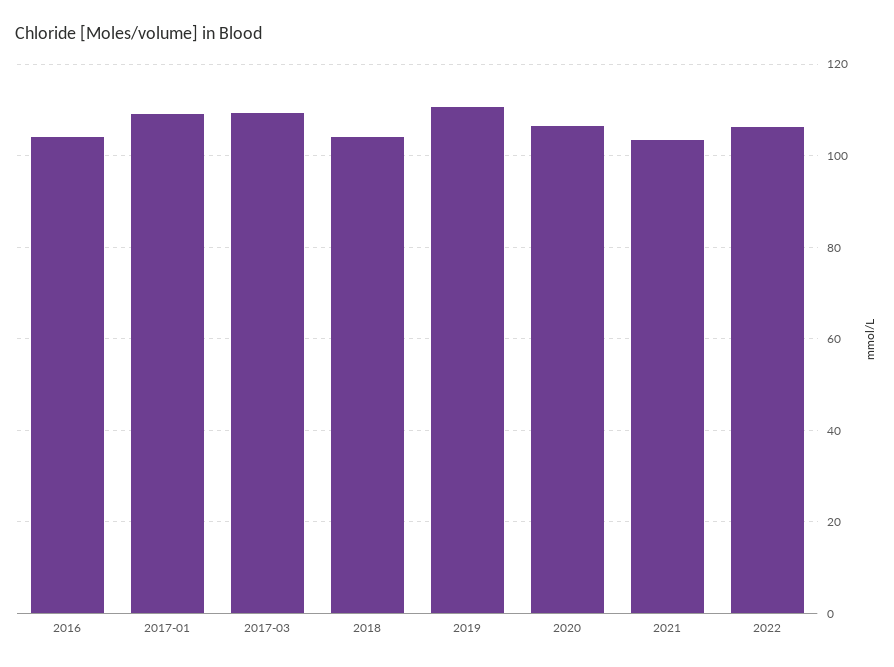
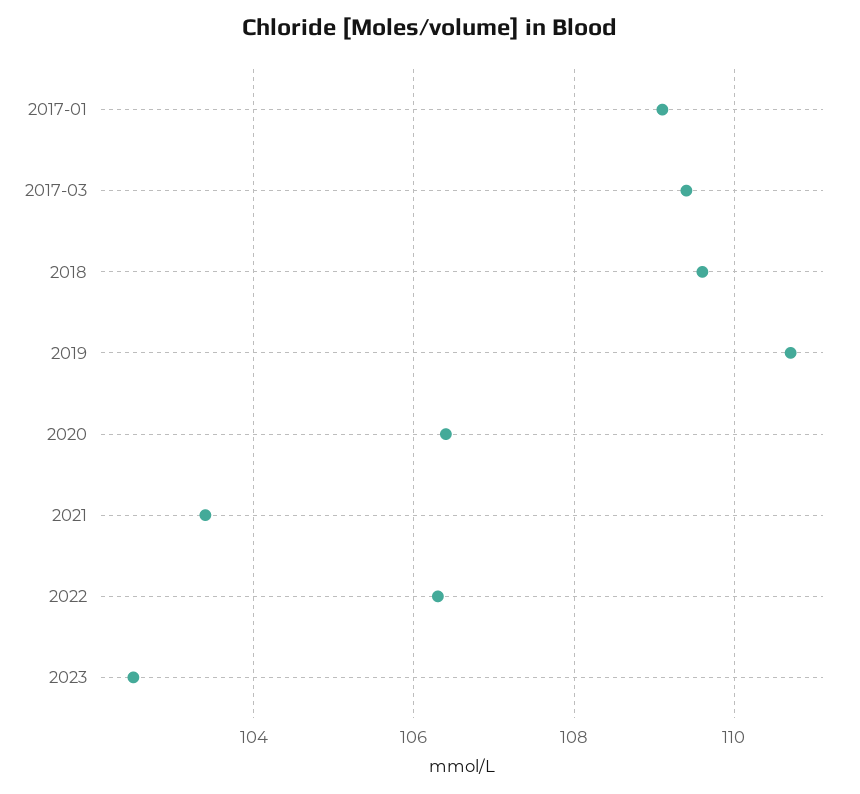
2016: 104 -> none
2018: 104 -> 109.5
2023: none -> 102.5

